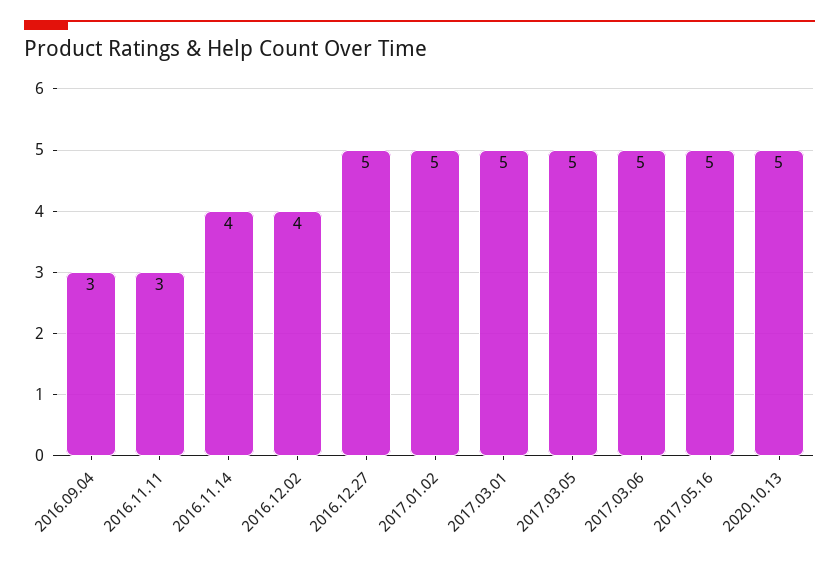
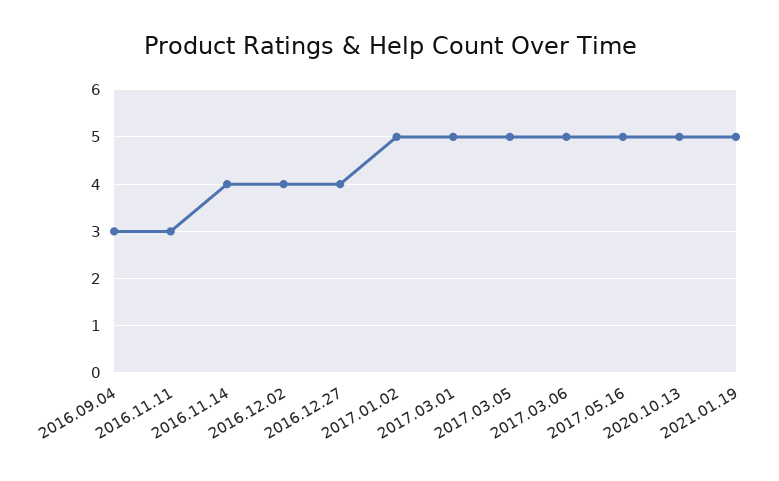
2016.12.27: 5 -> 4
2021.01.19: none -> 5

